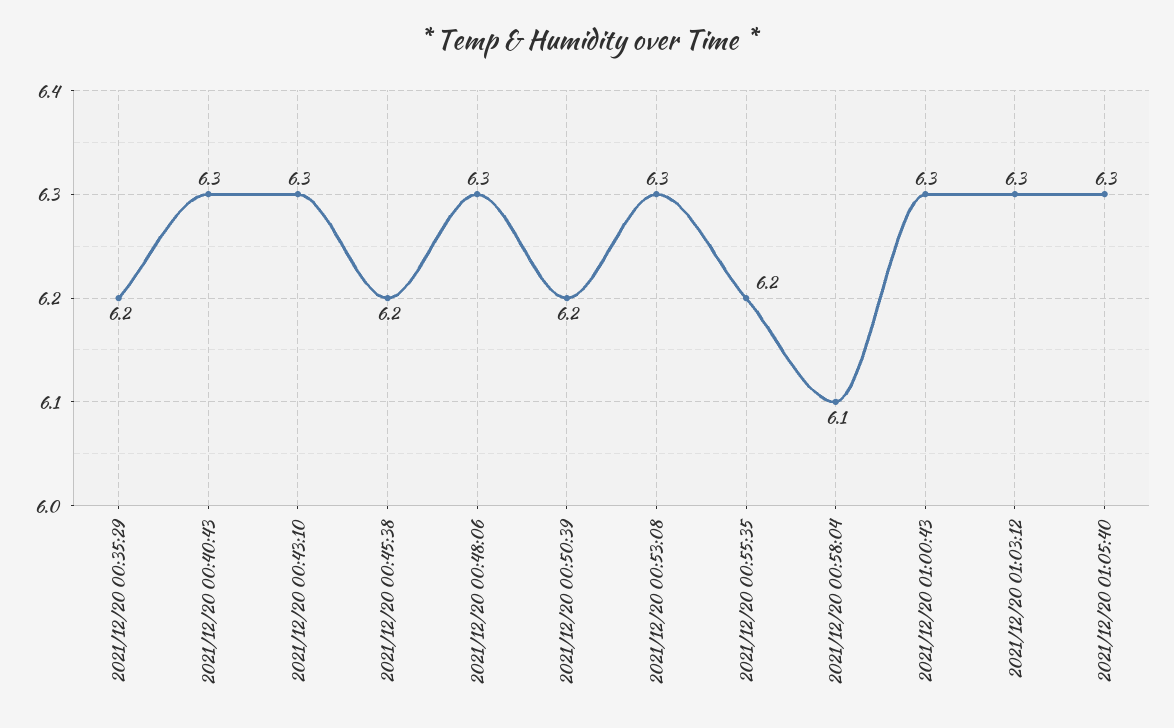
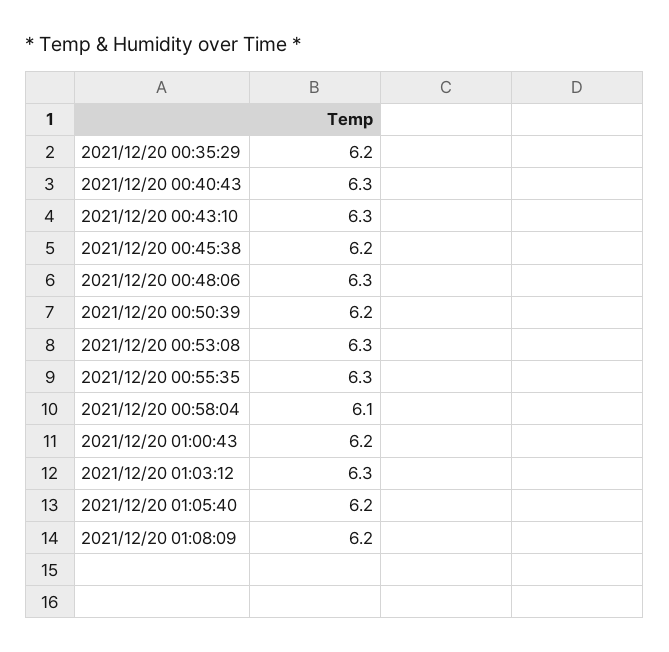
2021/12/20 00:55:35: 6.2 -> 6.3
2021/12/20 01:00:43: 6.3 -> 6.2
2021/12/20 01:05:40: 6.3 -> 6.2
2021/12/20 01:08:09: none -> 6.2

